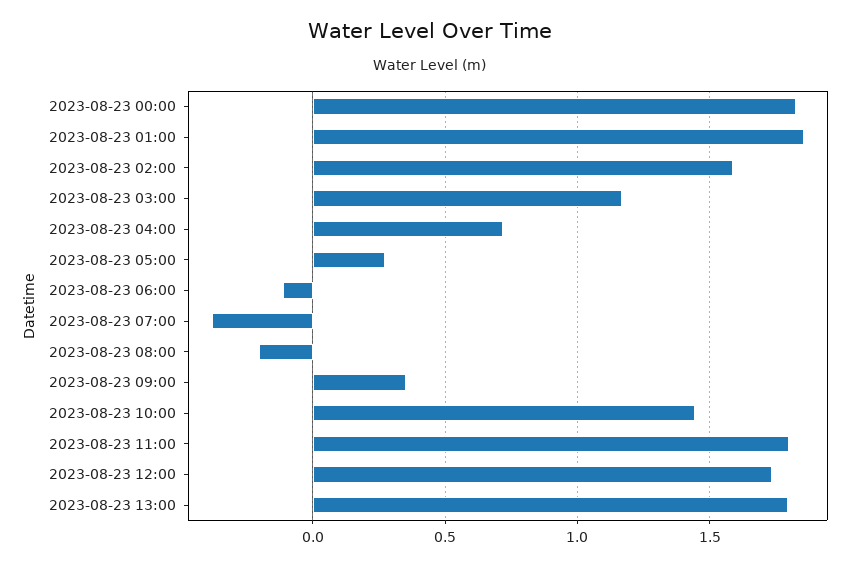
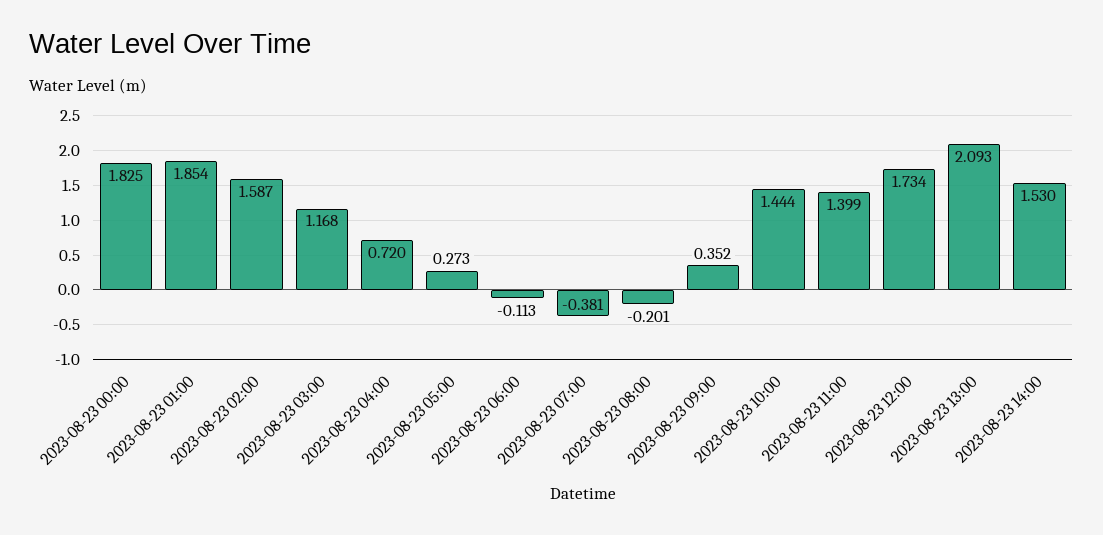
2023-08-23 11:00: 1.8 -> 1.399
2023-08-23 13:00: 1.8 -> 2.093
2023-08-23 14:00: none -> 1.53

